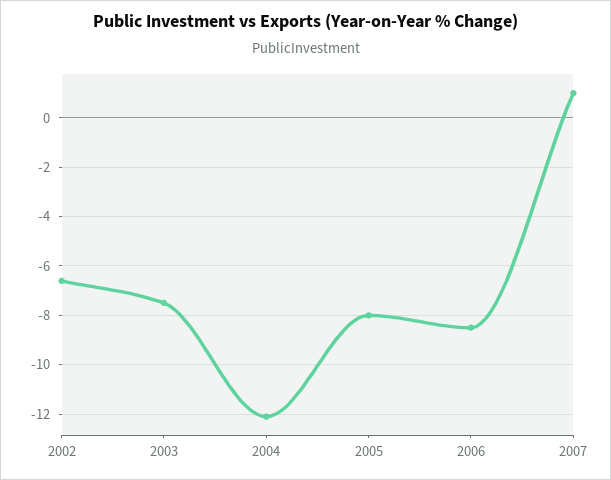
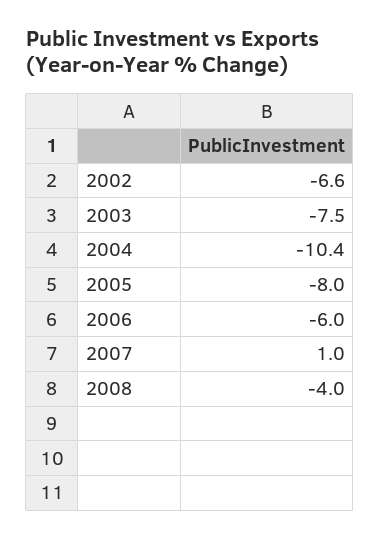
2004: -12 -> -10.4
2006: -8.5 -> -6
2008: none -> -4

